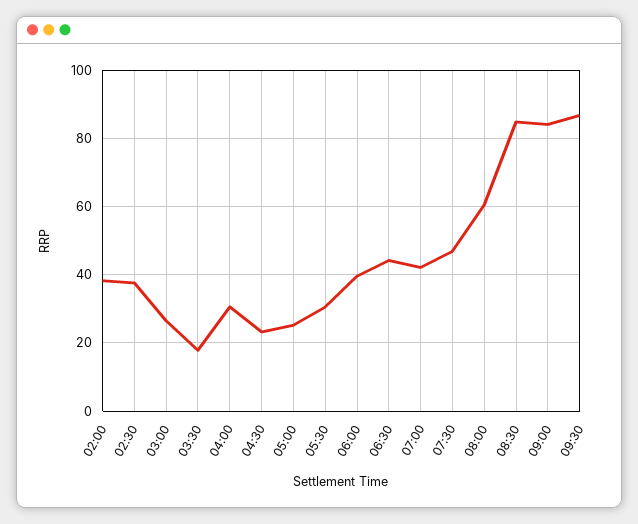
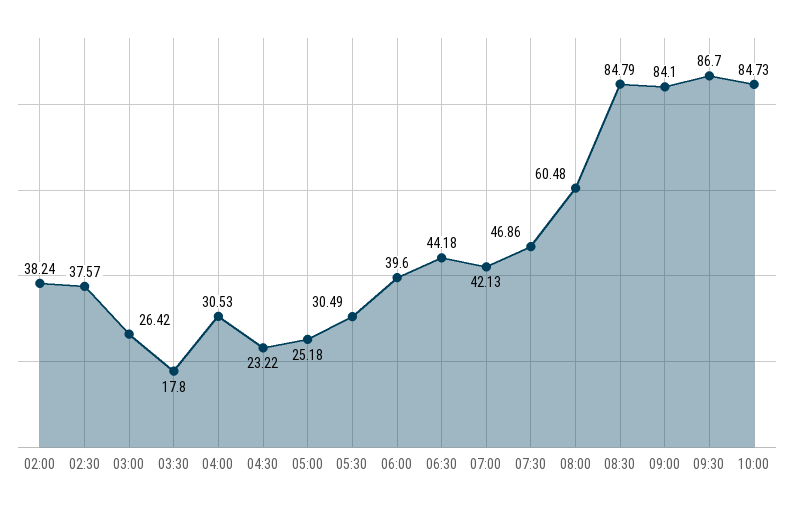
10:00: none -> 84.73

